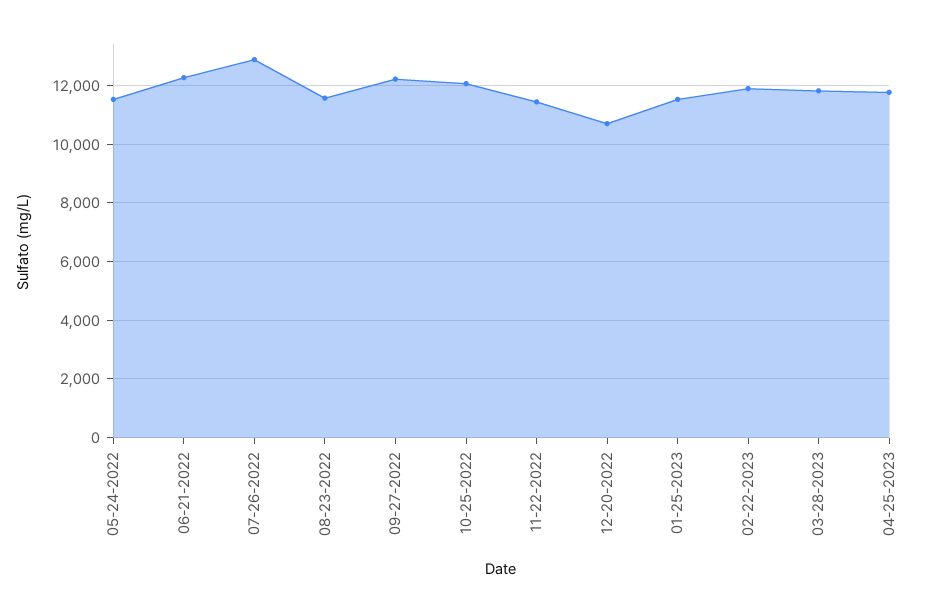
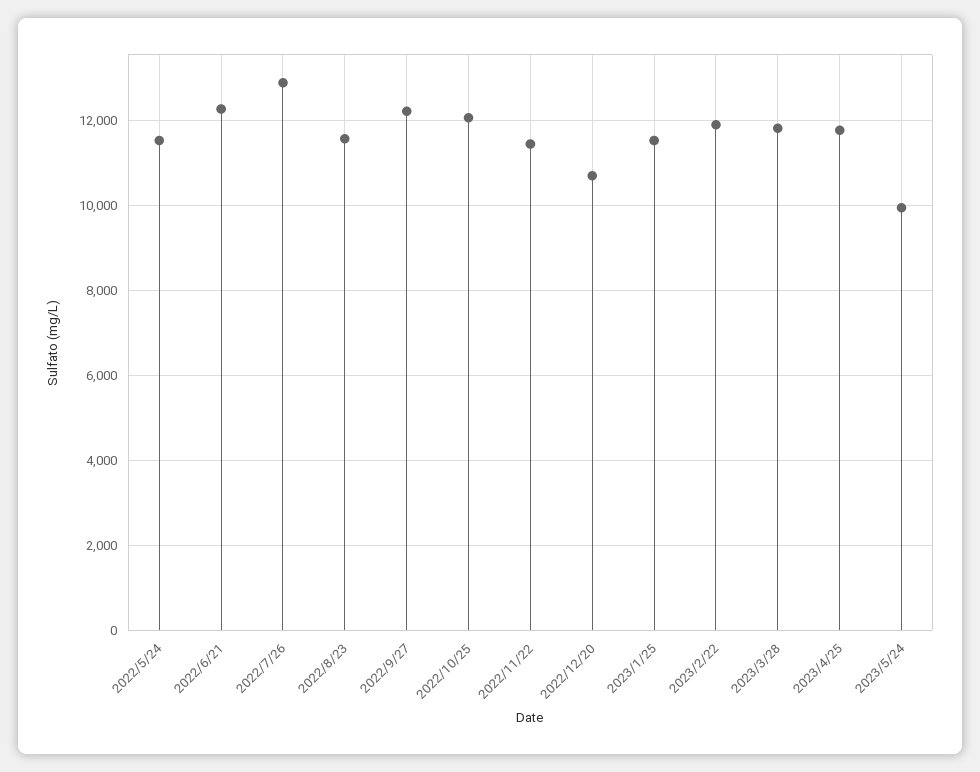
2023/5/24: none -> 10000

